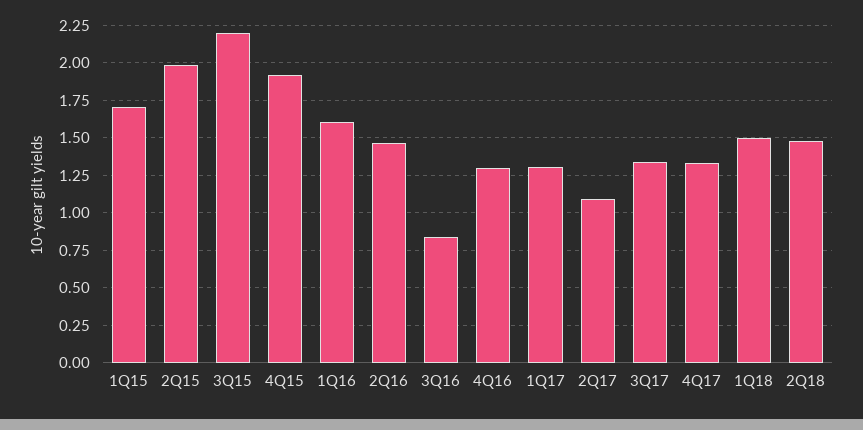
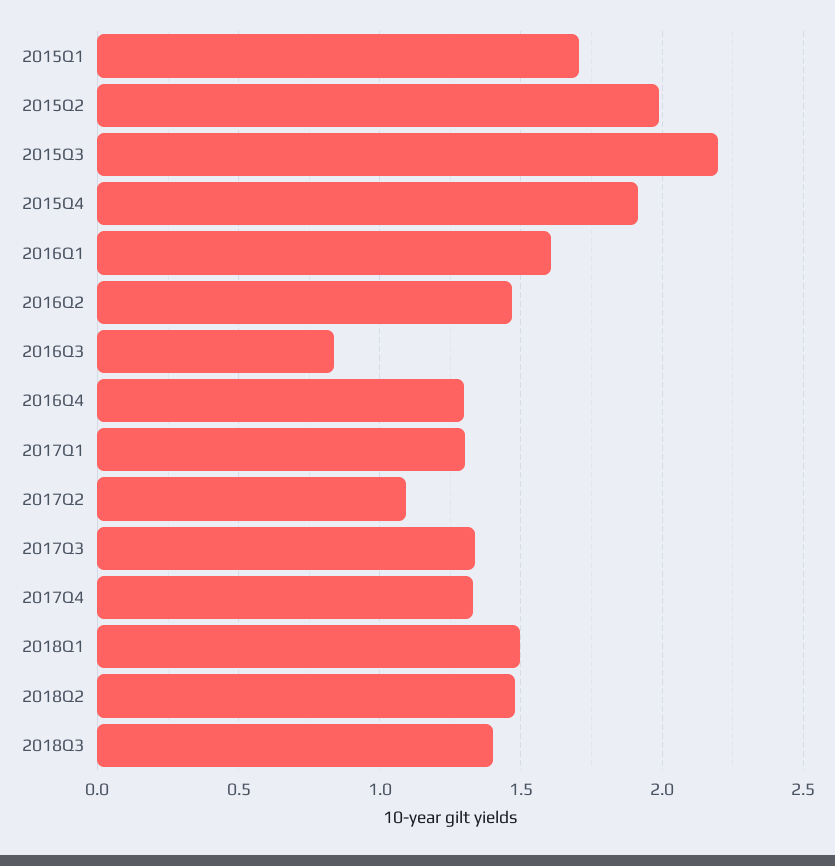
2018Q3: none -> 1.4

